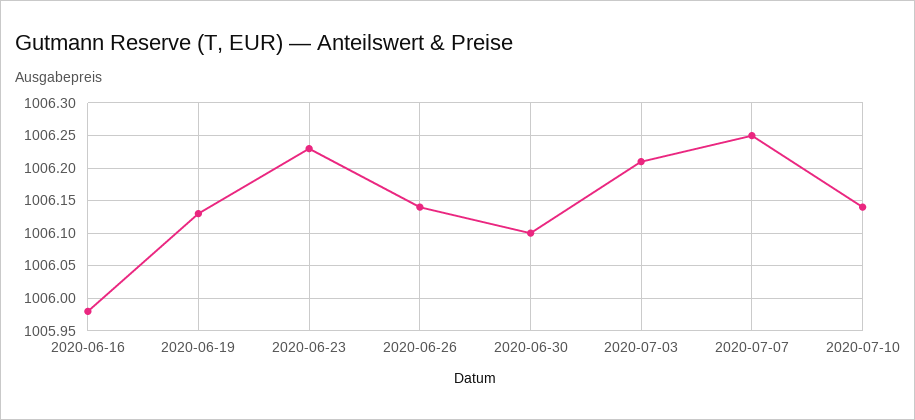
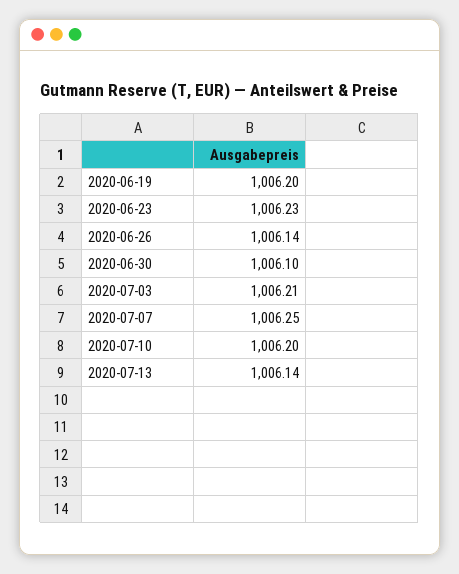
2020-06-16: 1005.98 -> none
2020-06-19: 1006.13 -> 1006.2
2020-07-10: 1006.14 -> 1006.2
2020-07-13: none -> 1006.14

